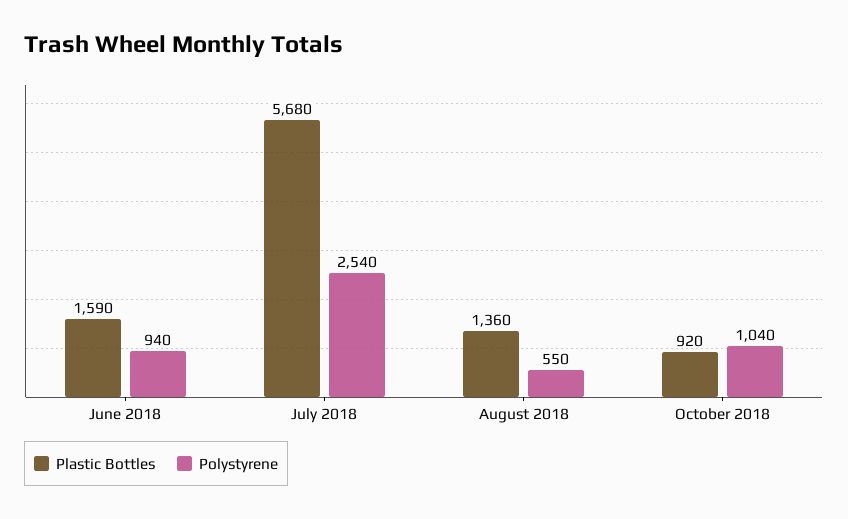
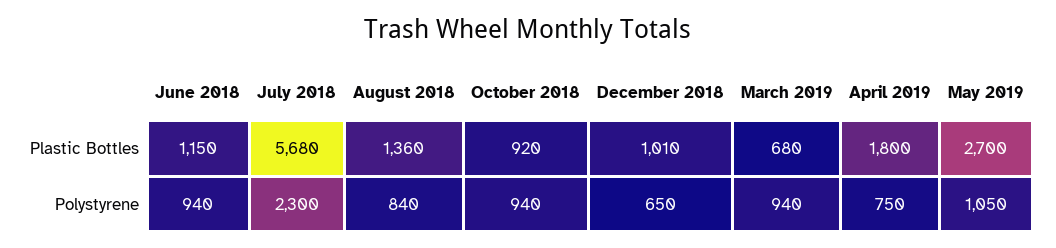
Plastic Bottles, June 2018: 1590 -> 1150
Polystyrene, July 2018: 2540 -> 2300
Polystyrene, August 2018: 550 -> 840
Polystyrene, October 2018: 1040 -> 940
Plastic Bottles, December 2018: none -> 1010
Plastic Bottles, March 2019: none -> 680
Plastic Bottles, April 2019: none -> 1800
Plastic Bottles, May 2019: none -> 2700
Polystyrene, December 2018: none -> 650
Polystyrene, March 2019: none -> 940
Polystyrene, April 2019: none -> 750
Polystyrene, May 2019: none -> 1050

